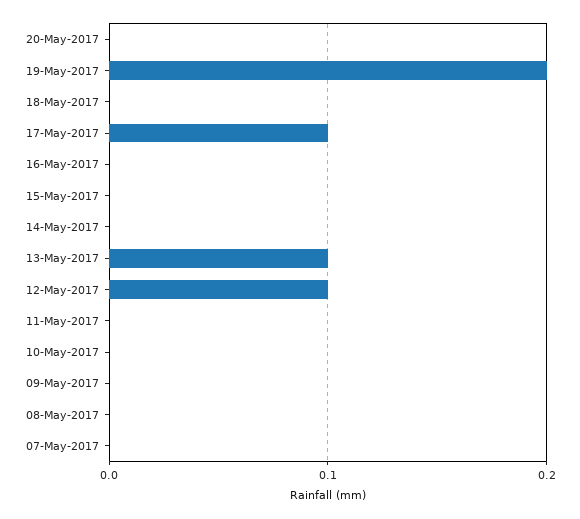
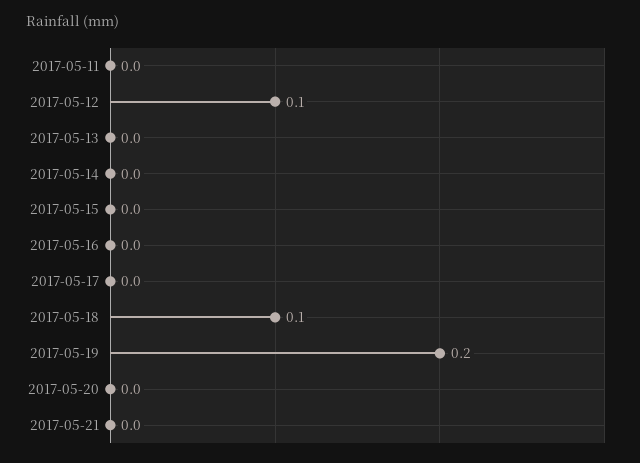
18-May-2017: 0 -> 0.1
17-May-2017: 0.1 -> 0
13-May-2017: 0.1 -> 0
10-May-2017: 0 -> none
09-May-2017: 0 -> none
08-May-2017: 0 -> none
07-May-2017: 0 -> none
2017-05-21: none -> 0

